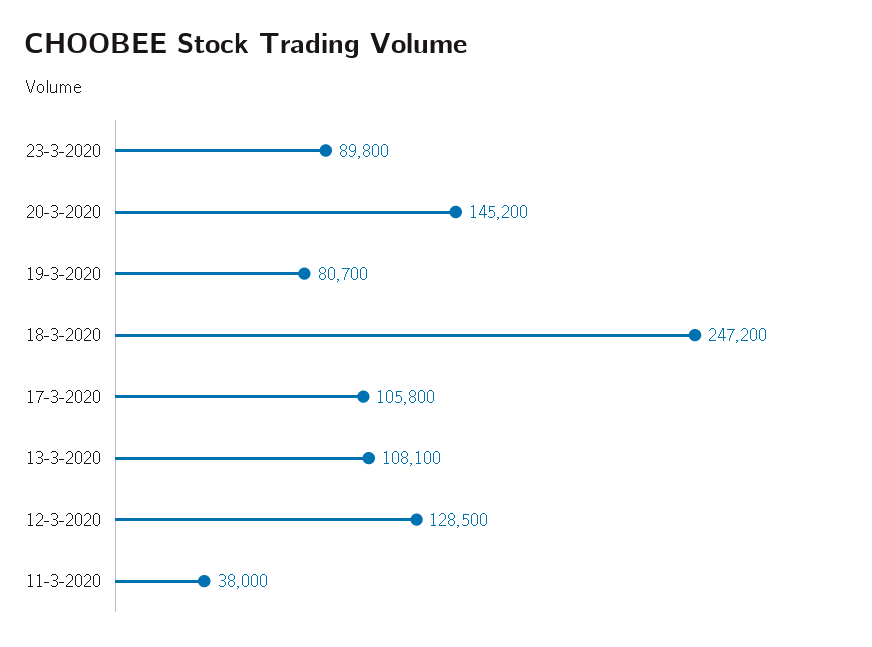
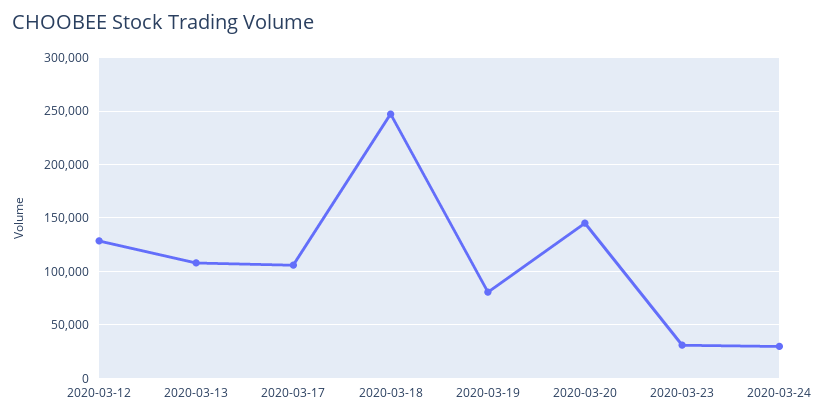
23-3-2020: 89800 -> 30000
11-3-2020: 38000 -> none
2020-03-24: none -> 30000

